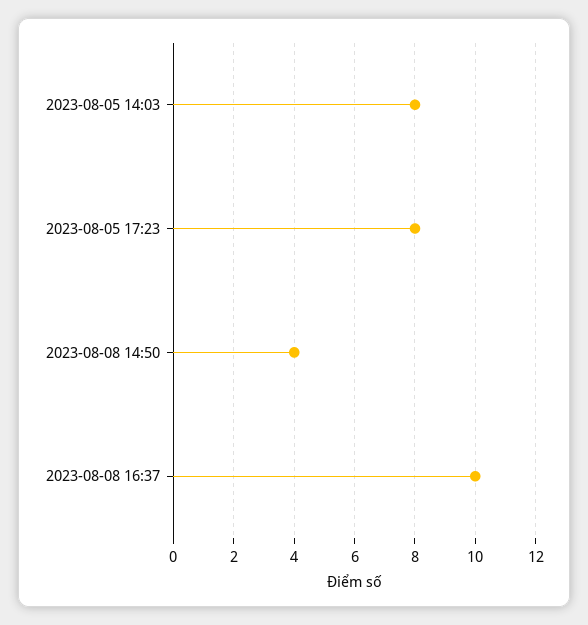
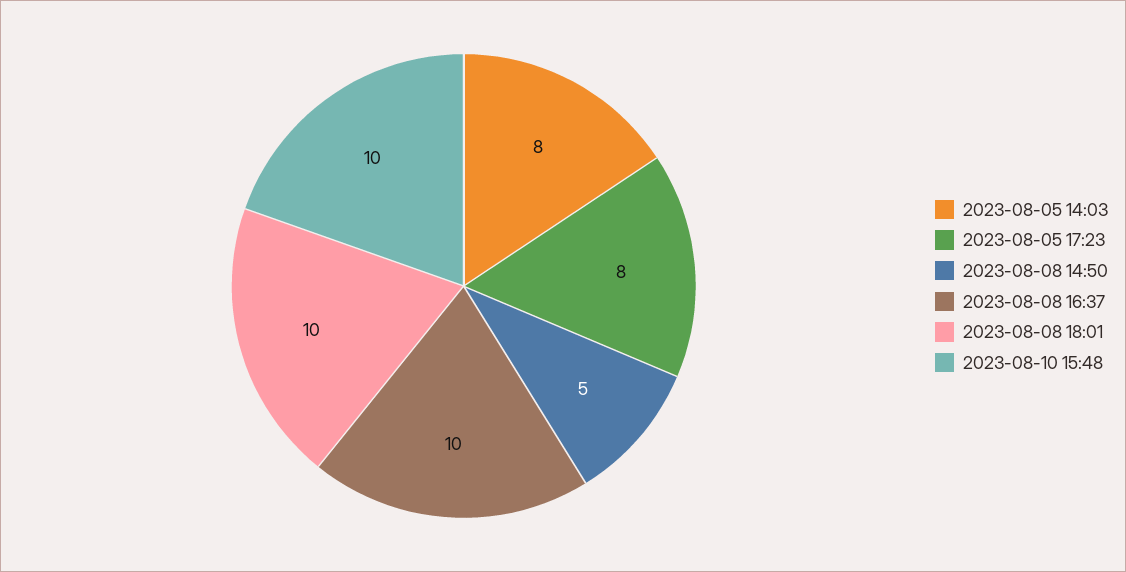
2023-08-08 14:50: 4 -> 5
2023-08-08 18:01: none -> 10
2023-08-10 15:48: none -> 10

